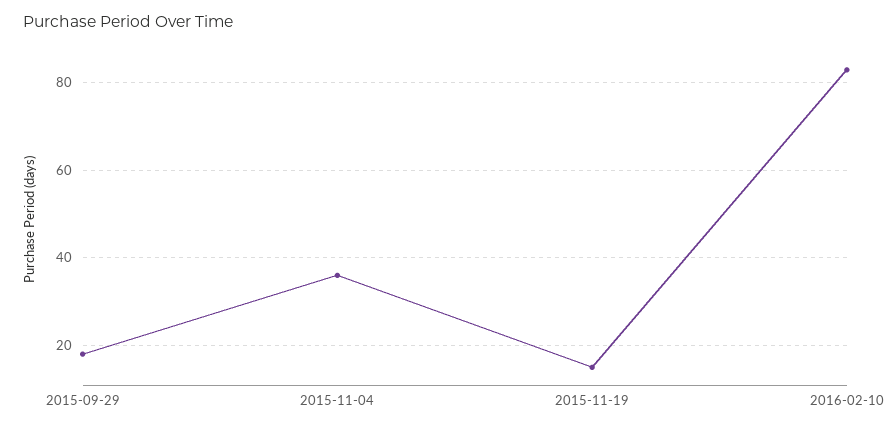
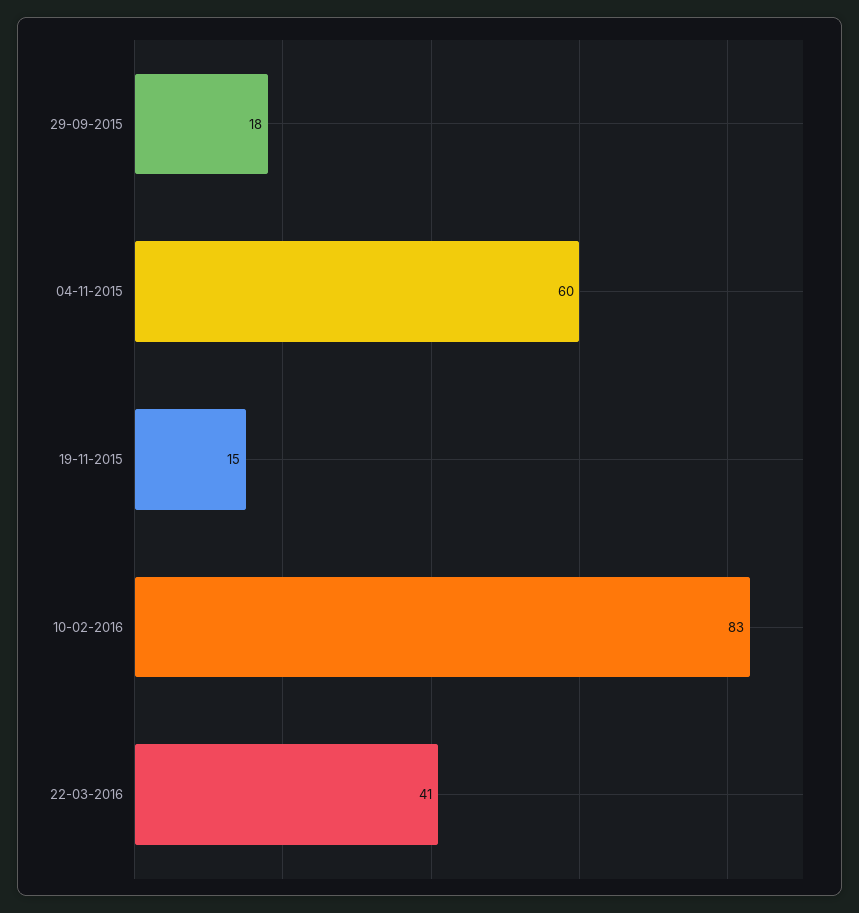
2015-11-04: 35 -> 60
22-03-2016: none -> 41

